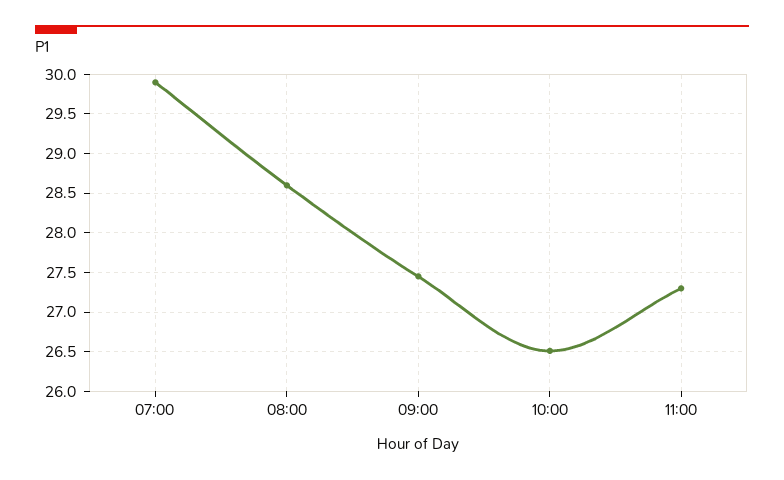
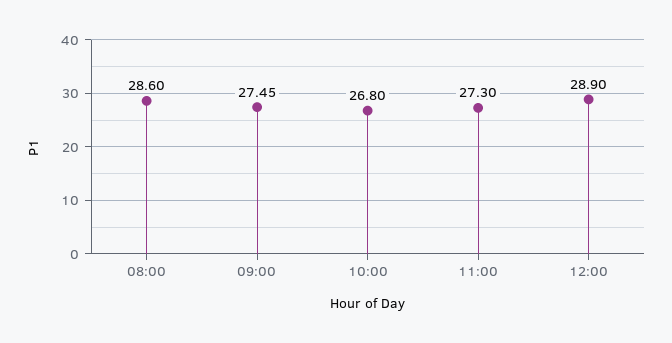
07:00: 29.9 -> none
10:00: 26.5 -> 26.8
12:00: none -> 28.9

